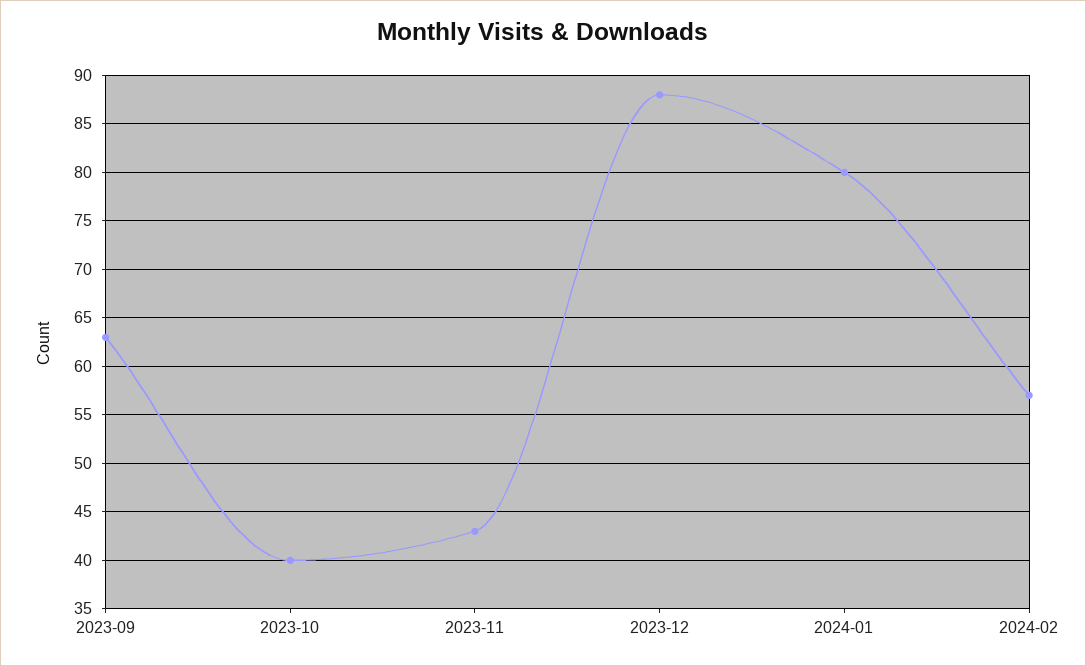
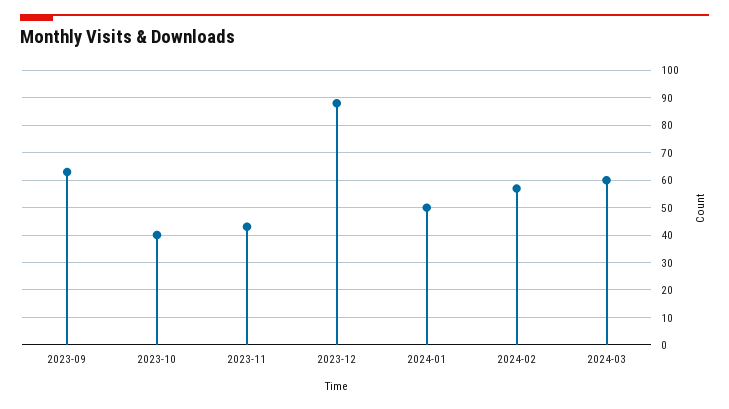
2024-01: 80 -> 50
2024-03: none -> 60

